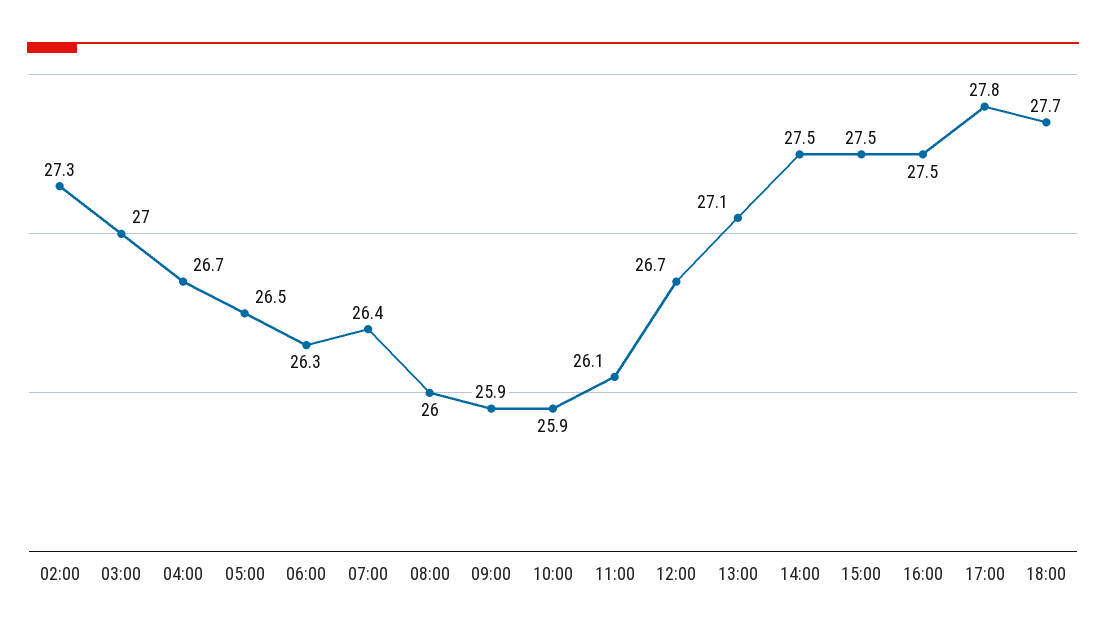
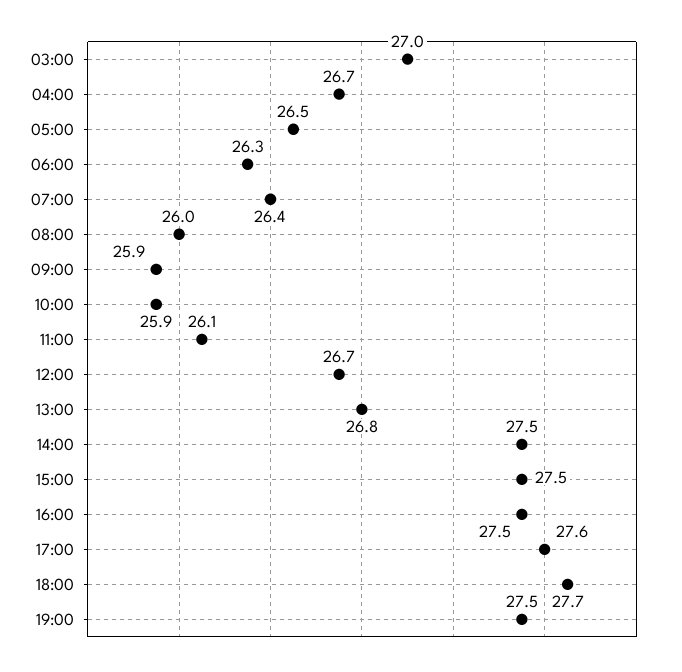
02:00: 27.3 -> none
13:00: 27.1 -> 26.8
17:00: 27.8 -> 27.6
19:00: none -> 27.5

